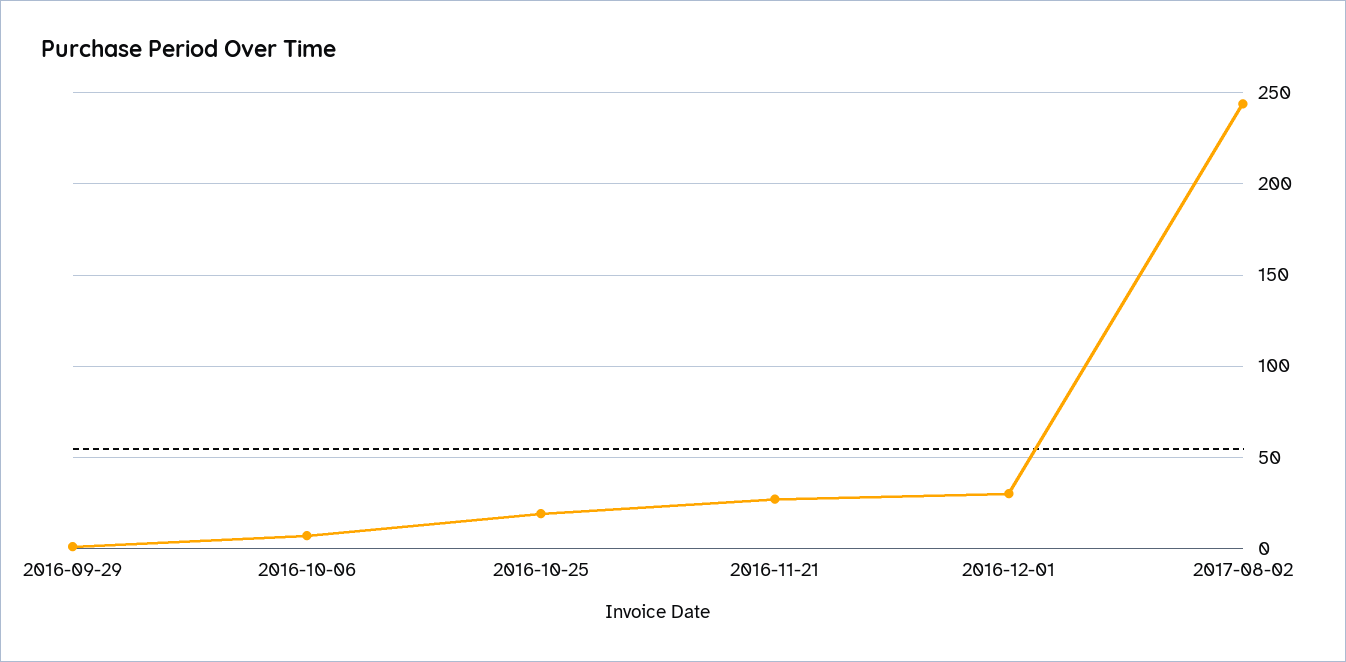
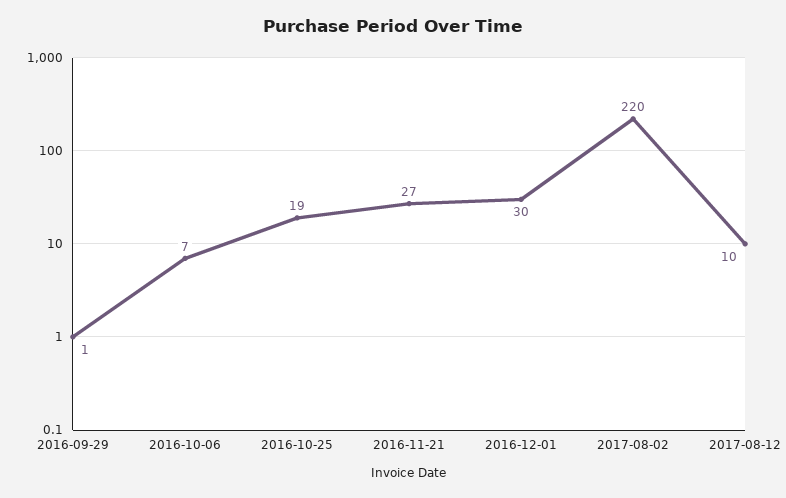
2017-08-02: 245 -> 220
2017-08-12: none -> 10

